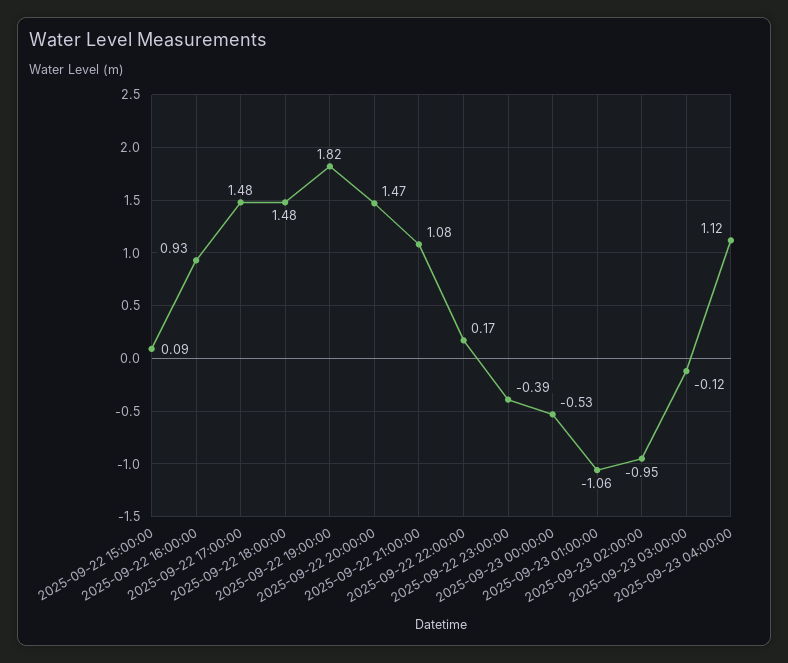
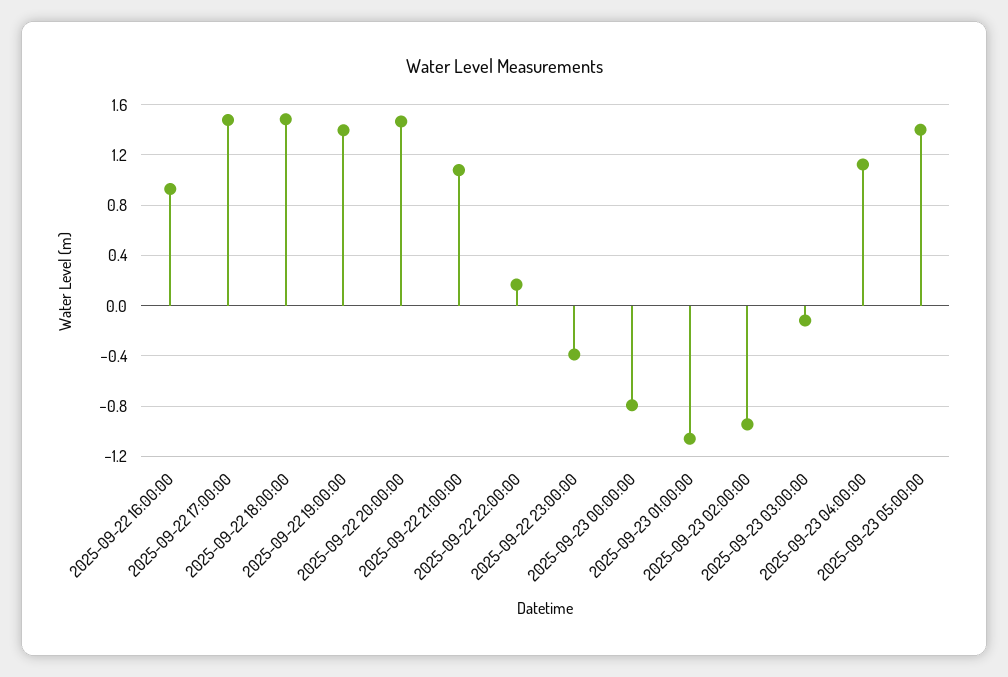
2025-09-22 15:00:00: 0.09 -> none
2025-09-22 19:00:00: 1.82 -> 1.4
2025-09-23 00:00:00: -0.53 -> -0.8
2025-09-23 05:00:00: none -> 1.4

